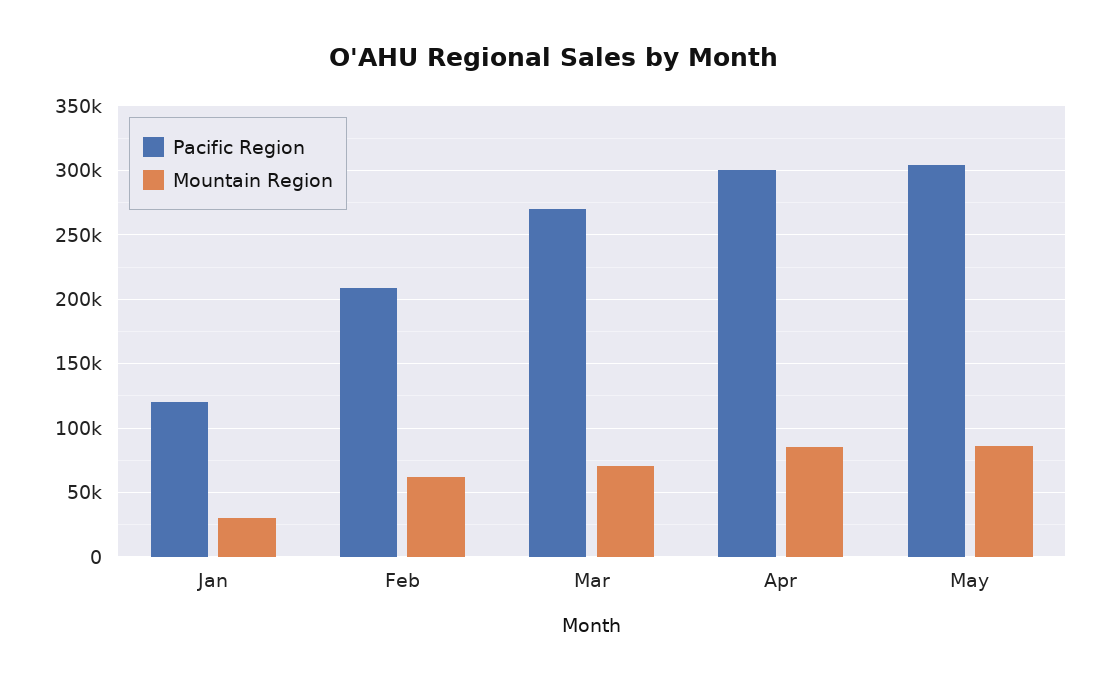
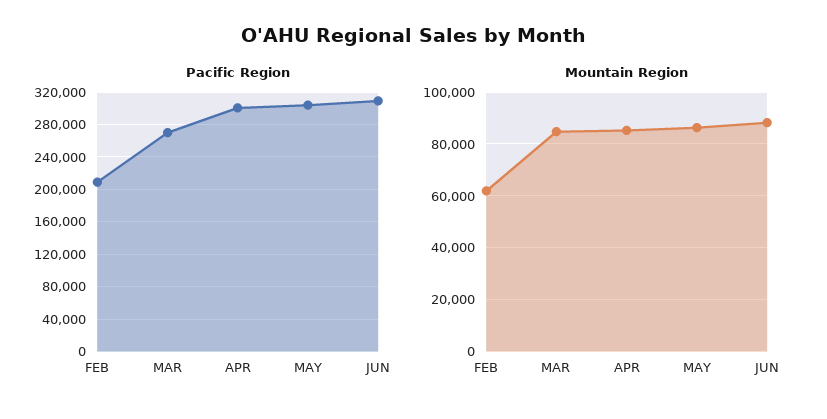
Pacific Region, Jan: 120000 -> none
Mountain Region, Jan: 30000 -> none
Mountain Region, Mar: 70000 -> 85000
Pacific Region, JUN: none -> 310000
Mountain Region, JUN: none -> 87500

